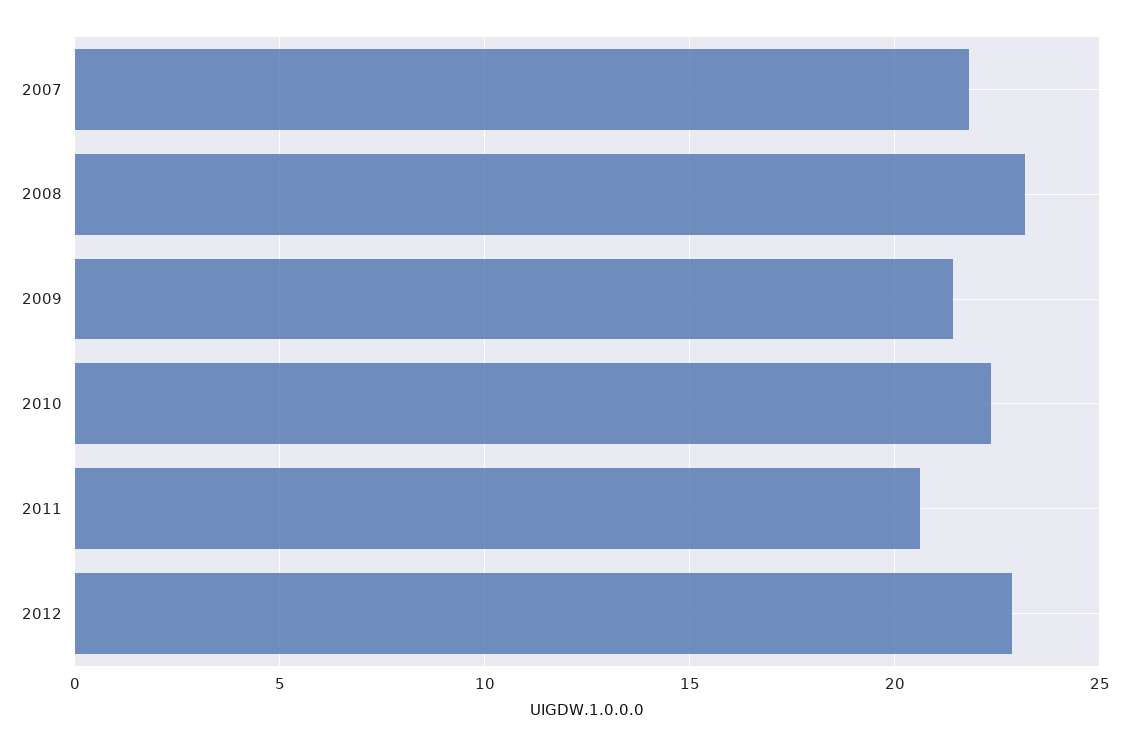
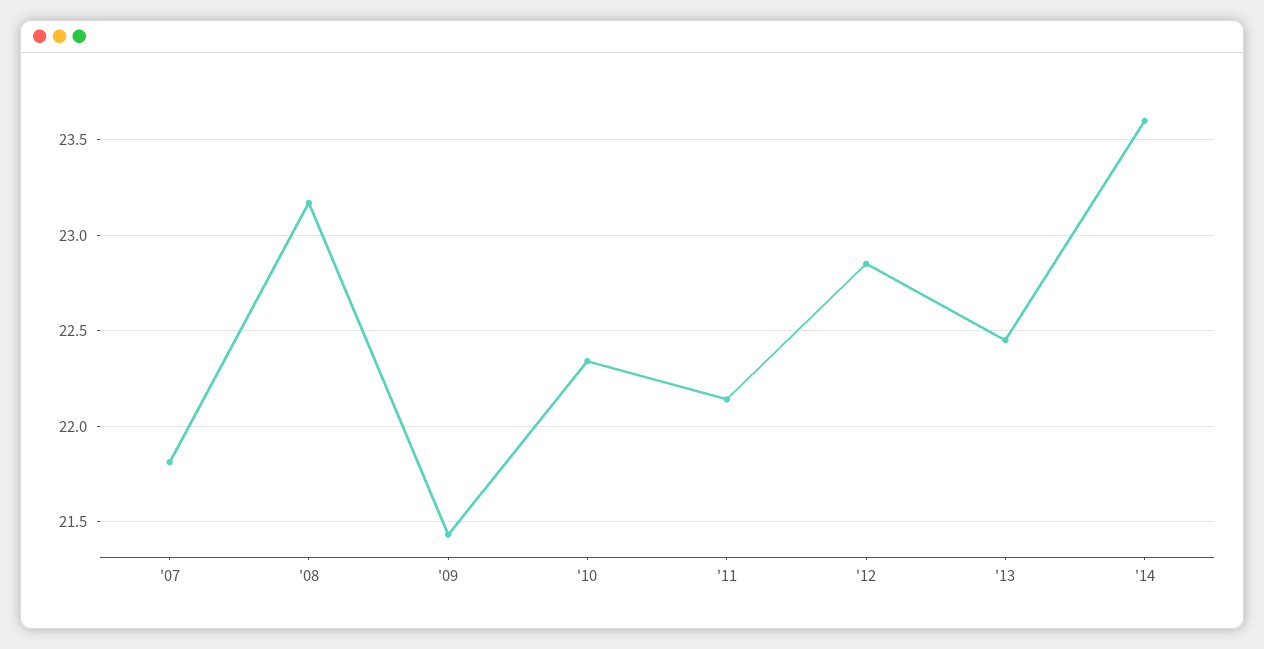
2011: 20.5 -> 22.15
'13: none -> 22.45
'14: none -> 23.6

